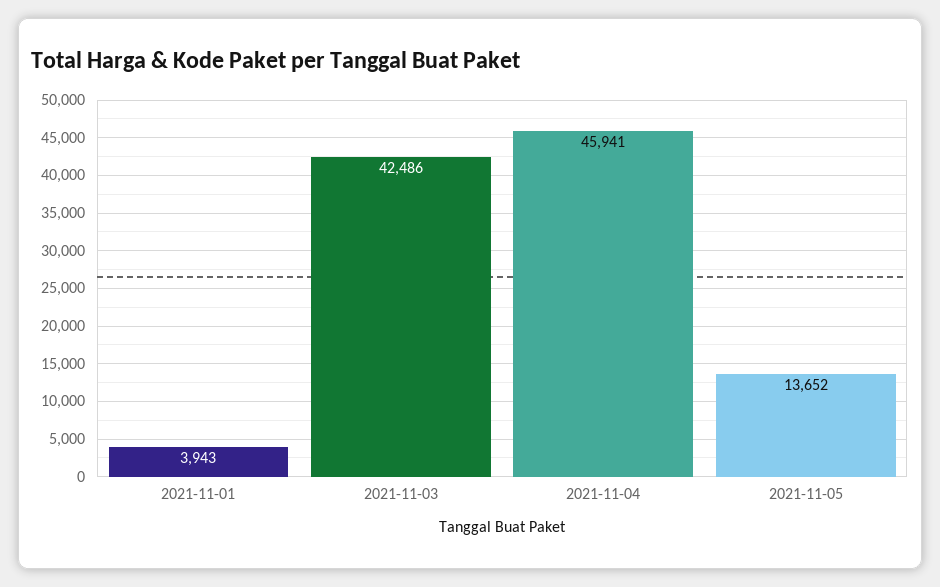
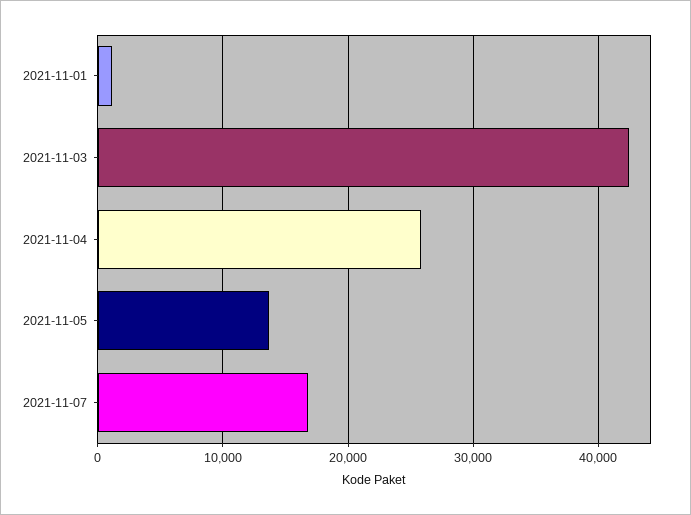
2021-11-01: 3943 -> 1000
2021-11-04: 45941 -> 26000
2021-11-07: none -> 17000

